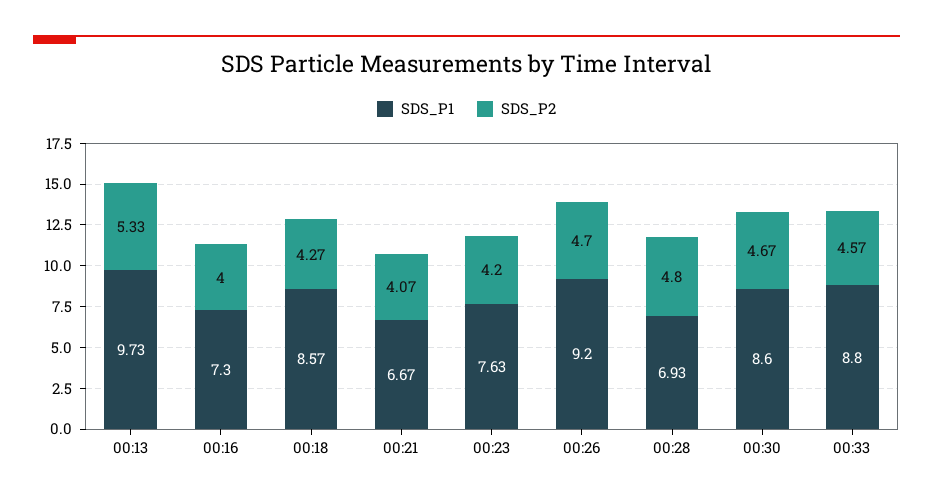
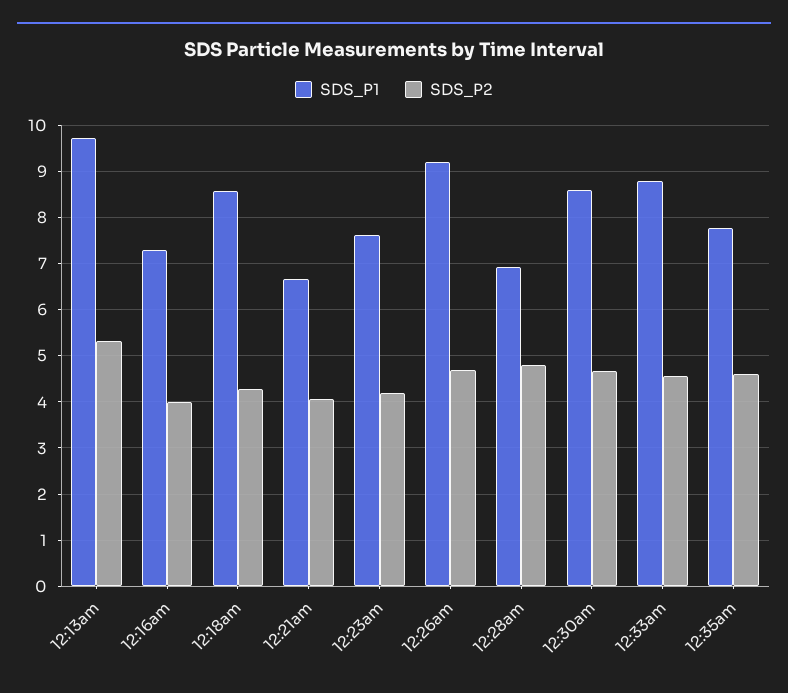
SDS_P1, 12:35am: none -> 7.8
SDS_P2, 12:35am: none -> 4.6

